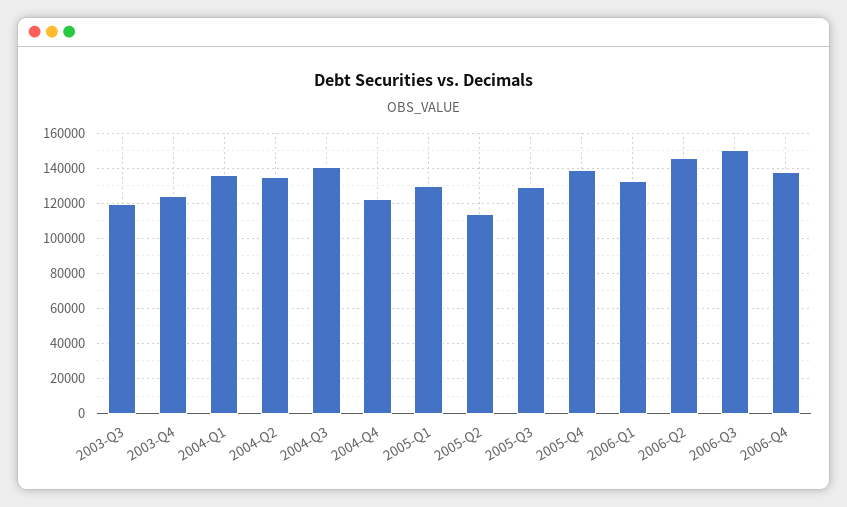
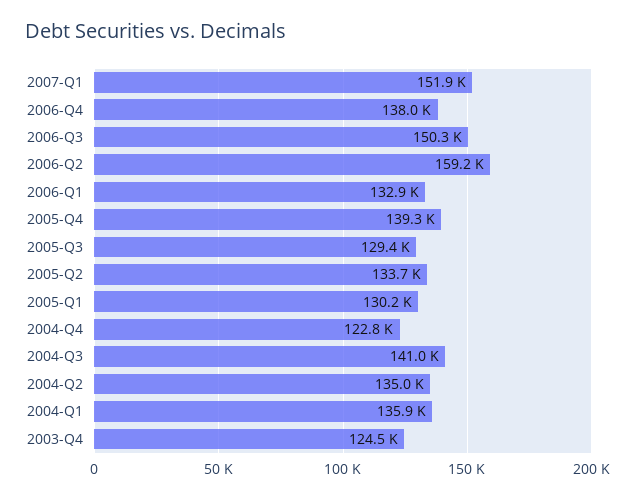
2003-Q3: 120000 -> none
2005-Q2: 115000 -> 133700
2006-Q2: 145000 -> 159200
2007-Q1: none -> 151900

